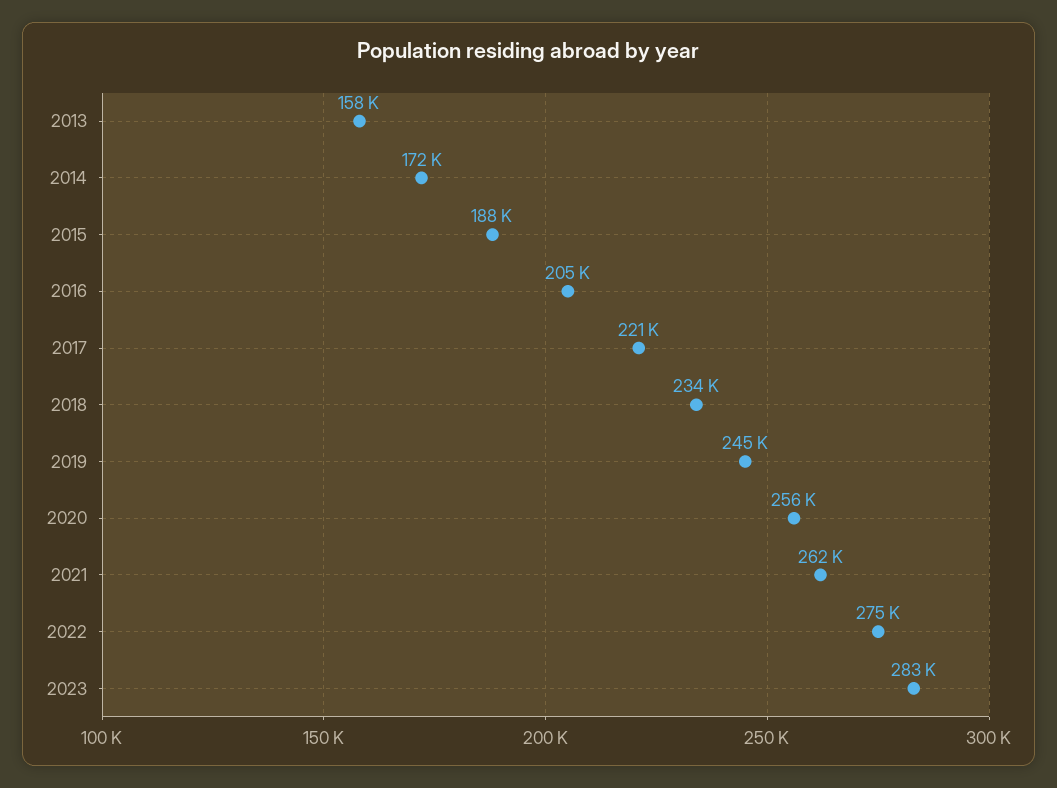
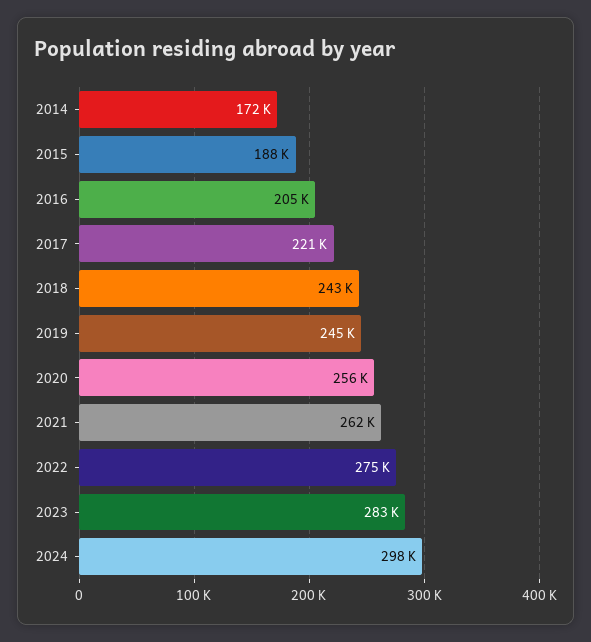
2013: 158000 -> none
2018: 234000 -> 243000
2024: none -> 298000

